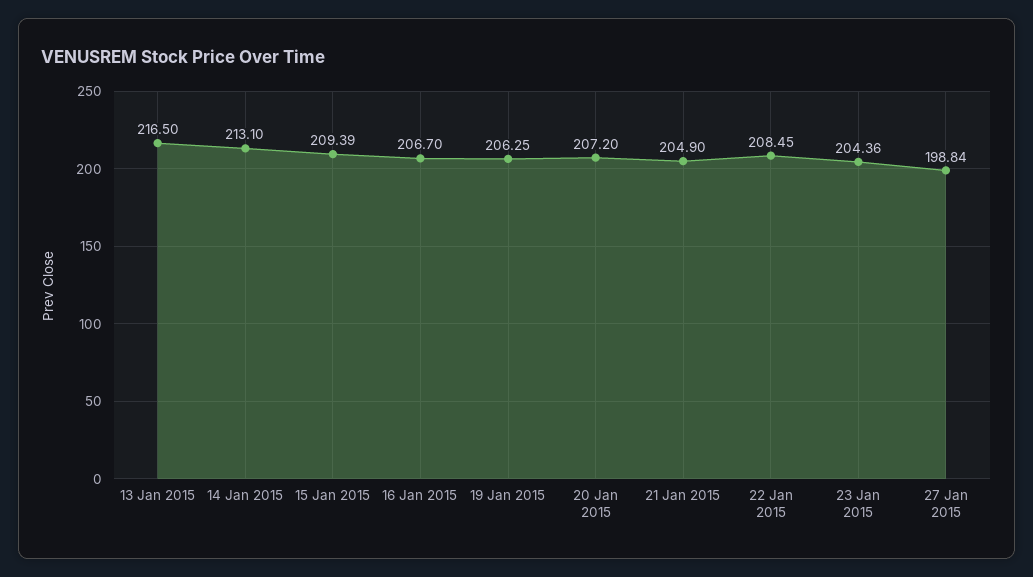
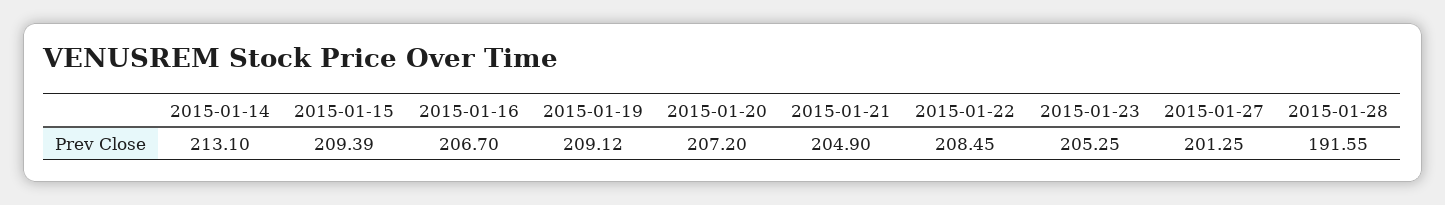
13 Jan 2015: 216.5 -> none
19 Jan 2015: 206.25 -> 209.12
23 Jan 2015: 204.36 -> 205.25
27 Jan 2015: 198.84 -> 201.25
2015-01-28: none -> 191.55

